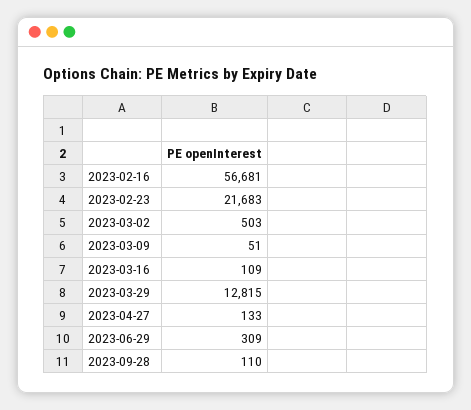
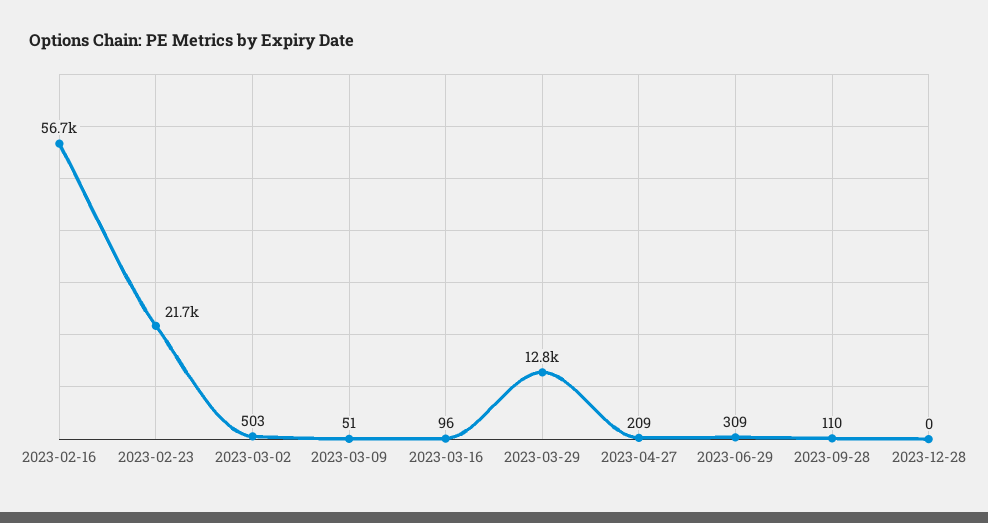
2023-03-16: 109 -> 96
2023-04-27: 133 -> 209
2023-12-28: none -> 0

